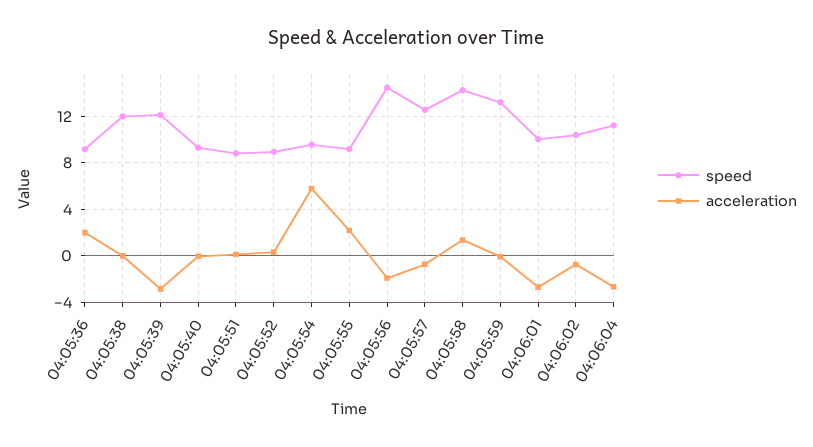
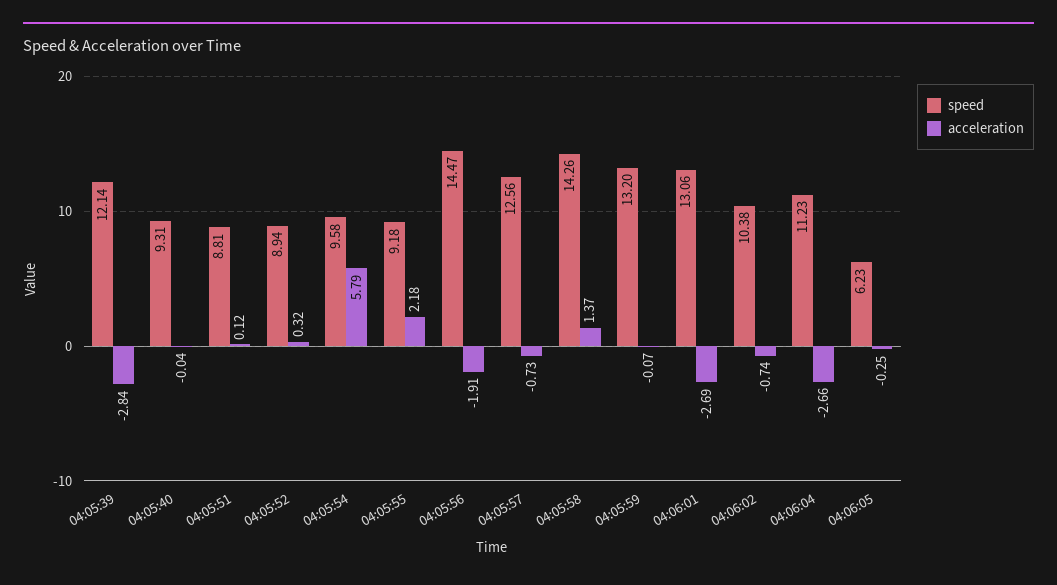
speed, 04:05:36: 9 -> none
acceleration, 04:05:36: 2 -> none
speed, 04:05:38: 12 -> none
acceleration, 04:05:38: 0 -> none
speed, 04:06:01: 10 -> 13.06
speed, 04:06:05: none -> 6.23
acceleration, 04:06:05: none -> -0.25

